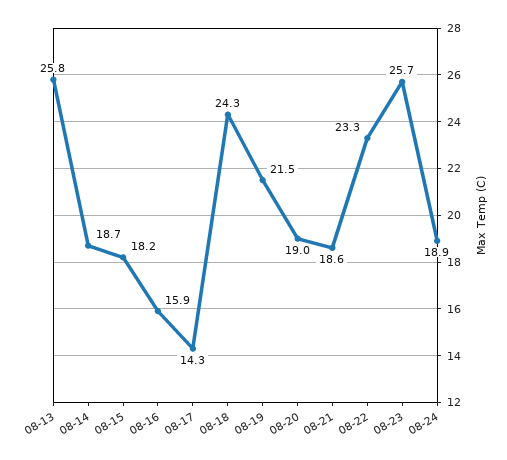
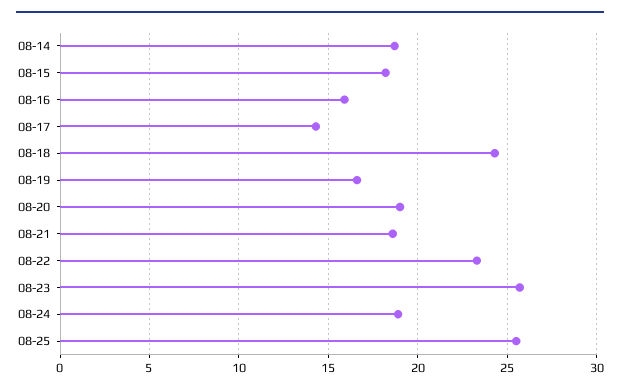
08-13: 25.8 -> none
08-19: 21.5 -> 16.5
08-25: none -> 25.5

